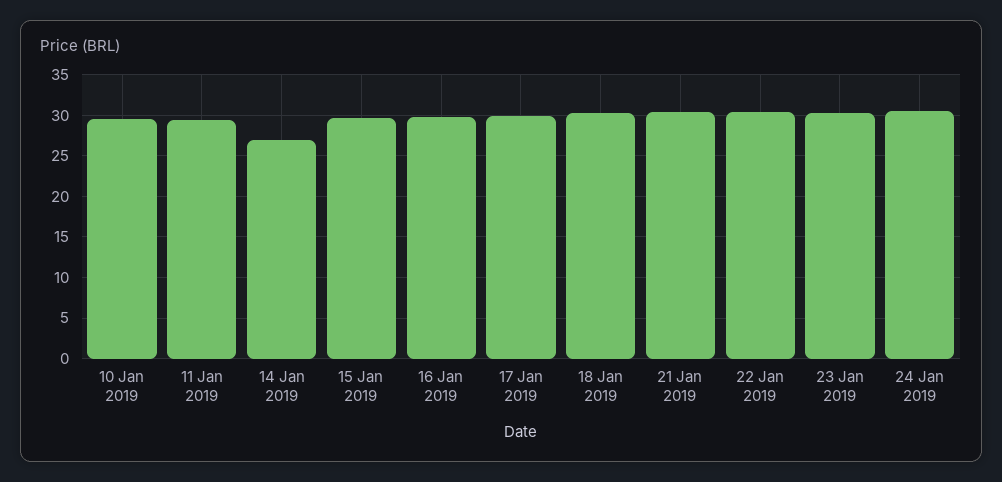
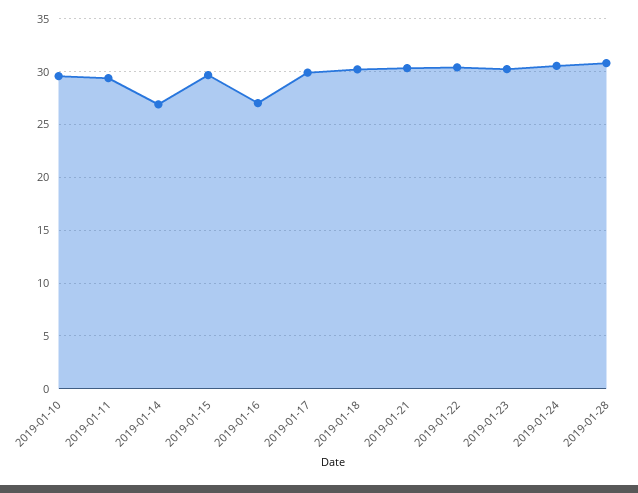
16 Jan 2019: 30 -> 27
2019-01-28: none -> 31

